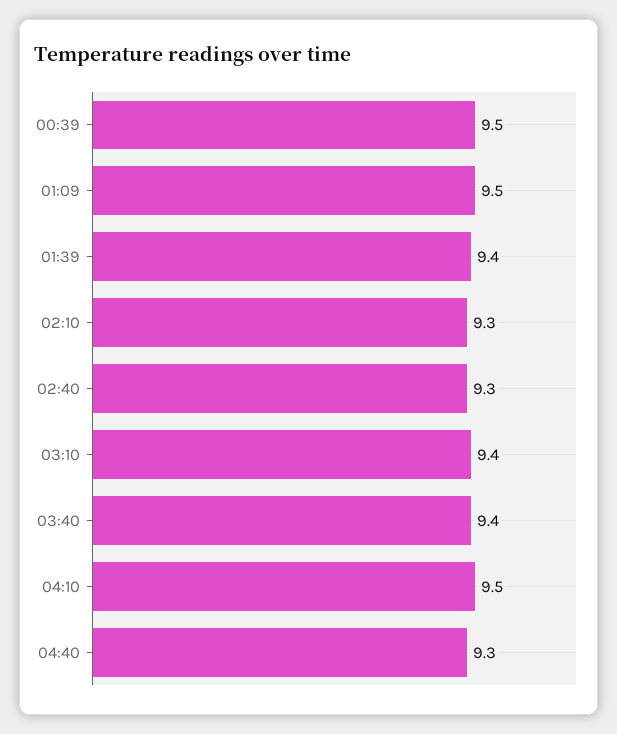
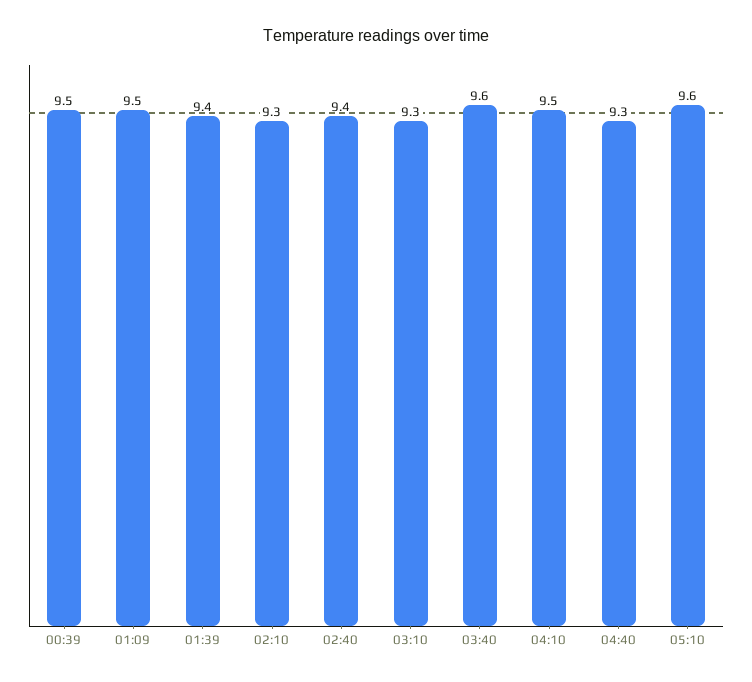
02:40: 9.3 -> 9.4
03:10: 9.4 -> 9.3
03:40: 9.4 -> 9.6
05:10: none -> 9.6

